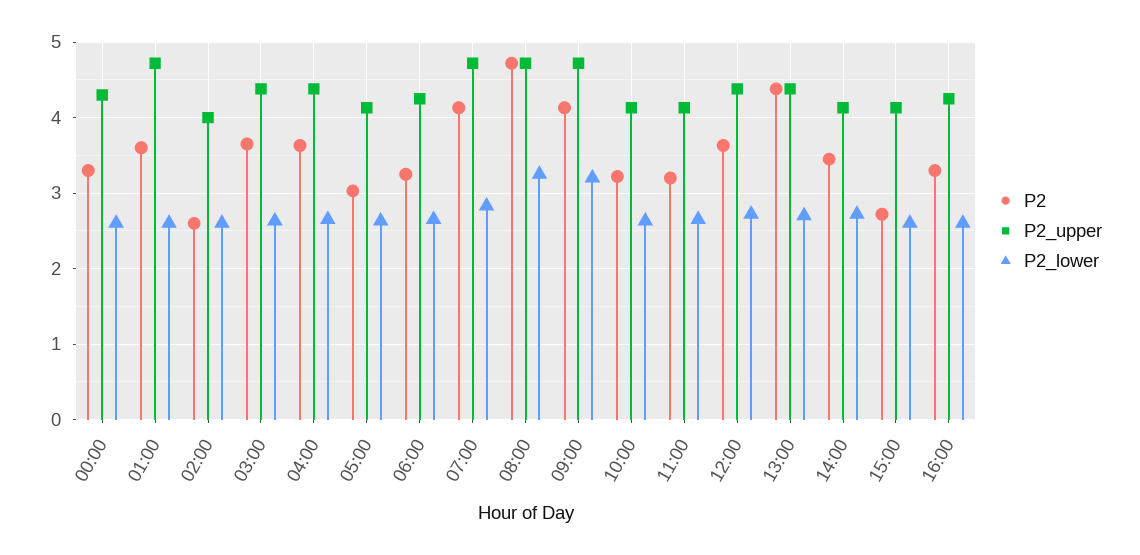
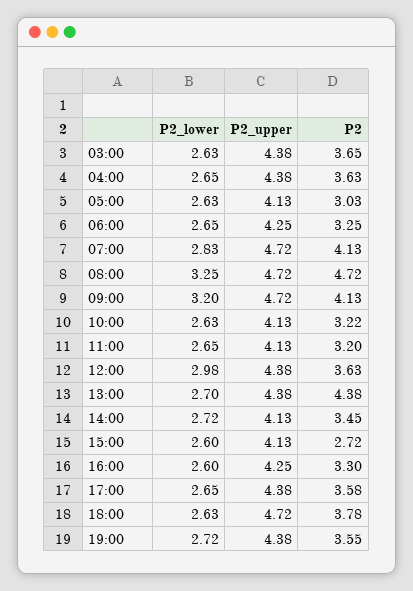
P2, 00:00: 3.3 -> none
P2_upper, 00:00: 4.3 -> none
P2_lower, 00:00: 2.6 -> none
P2, 01:00: 3.6 -> none
P2_upper, 01:00: 4.7 -> none
P2_lower, 01:00: 2.6 -> none
P2, 02:00: 2.6 -> none
P2_upper, 02:00: 4 -> none
P2_lower, 02:00: 2.6 -> none
P2_lower, 12:00: 2.7 -> 2.98
P2_lower, 17:00: none -> 2.65
P2_upper, 17:00: none -> 4.38
P2, 17:00: none -> 3.58
P2_lower, 18:00: none -> 2.63
P2_upper, 18:00: none -> 4.72
P2, 18:00: none -> 3.78
P2_lower, 19:00: none -> 2.72
P2_upper, 19:00: none -> 4.38
P2, 19:00: none -> 3.55

